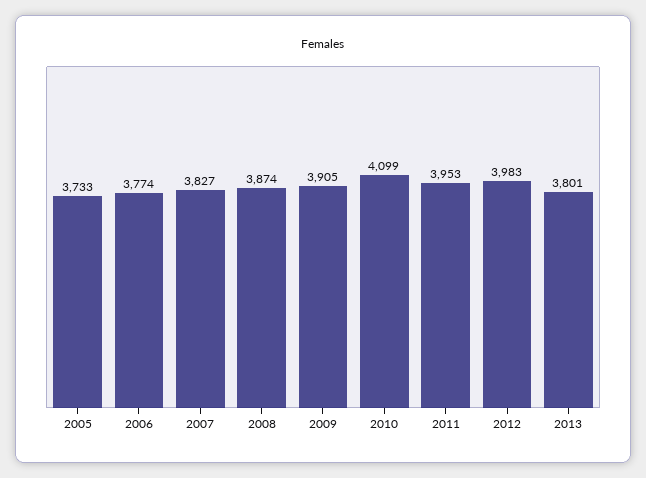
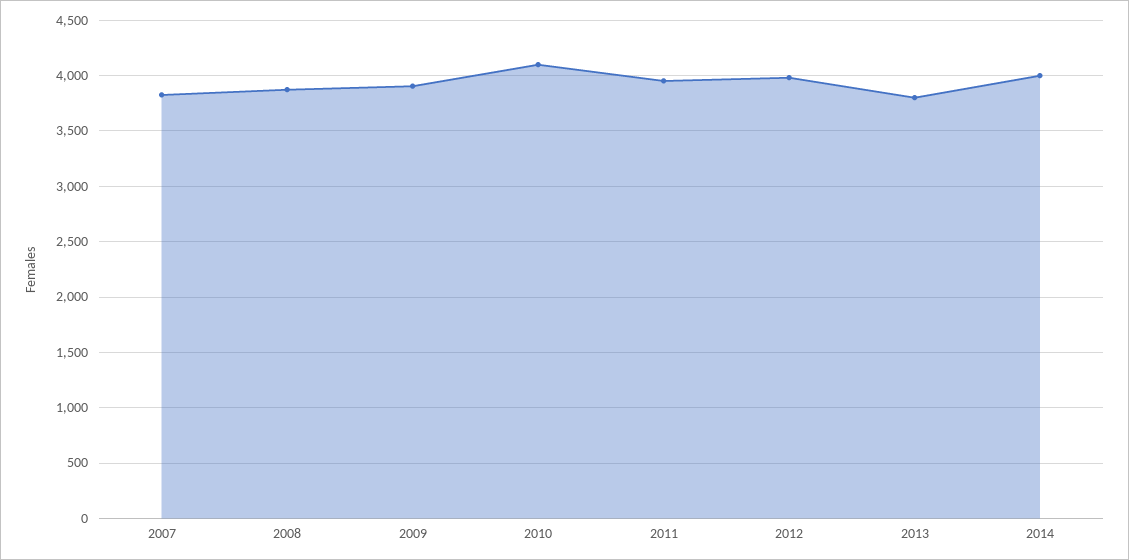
2005: 3733 -> none
2006: 3774 -> none
2014: none -> 4000

